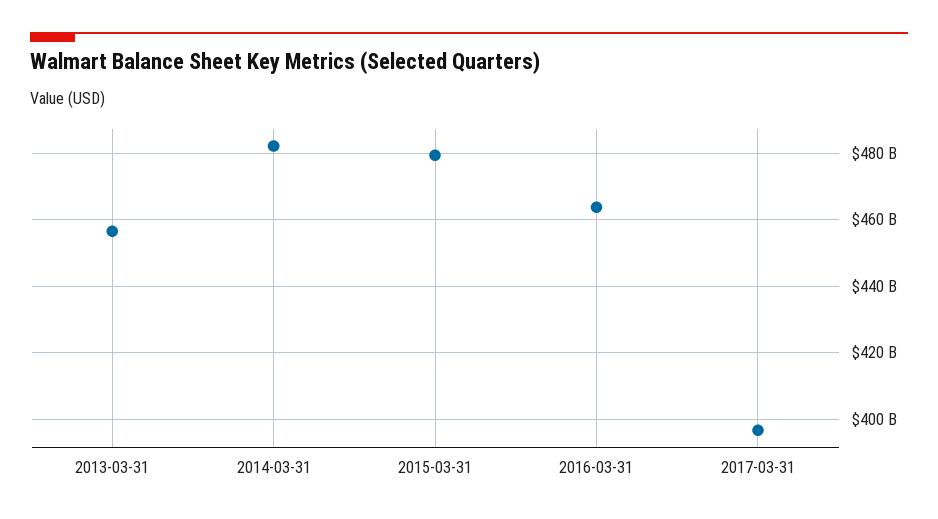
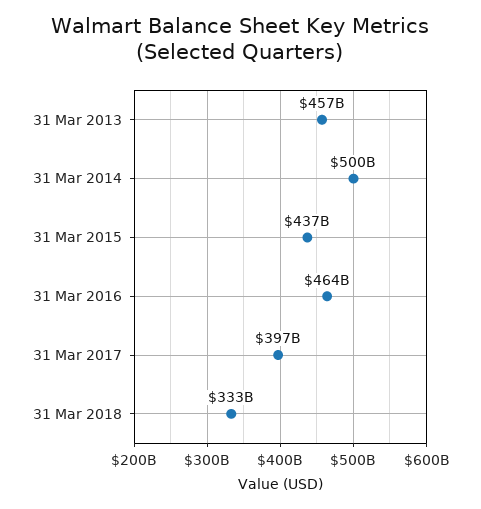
2014-03-31: 482000000000 -> 500000000000
2015-03-31: 480000000000 -> 437000000000
31 Mar 2018: none -> 333000000000

